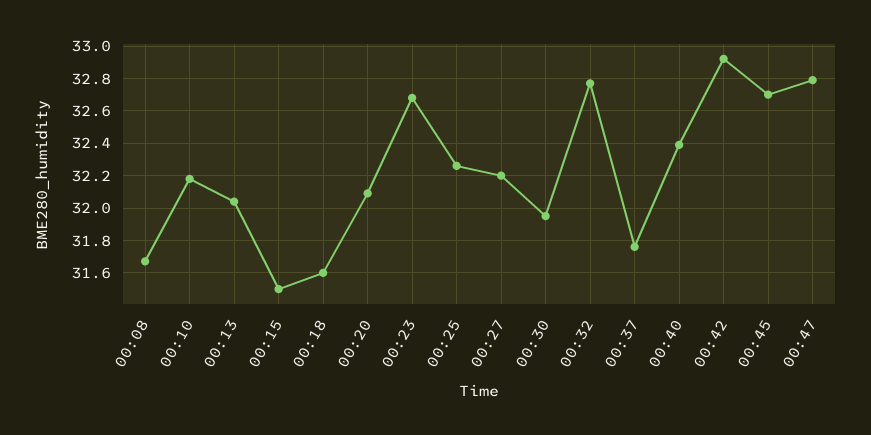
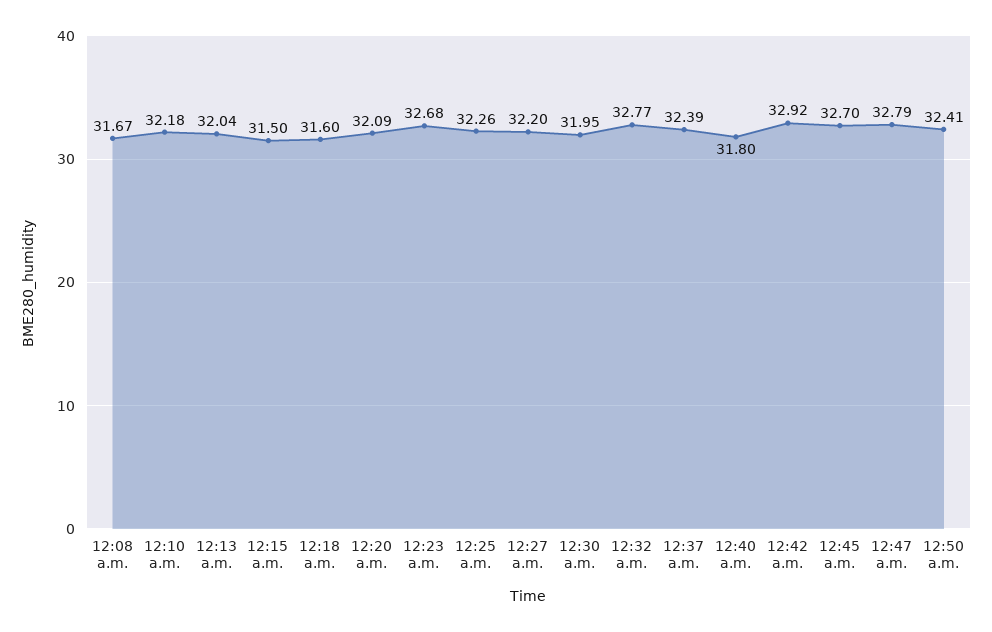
00:37: 31.75 -> 32.39
00:40: 32.4 -> 31.8
12:50 a.m.: none -> 32.41

